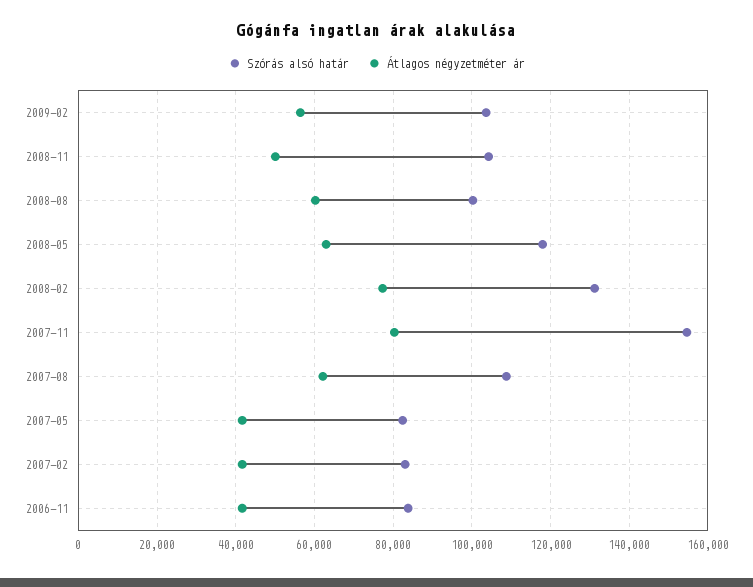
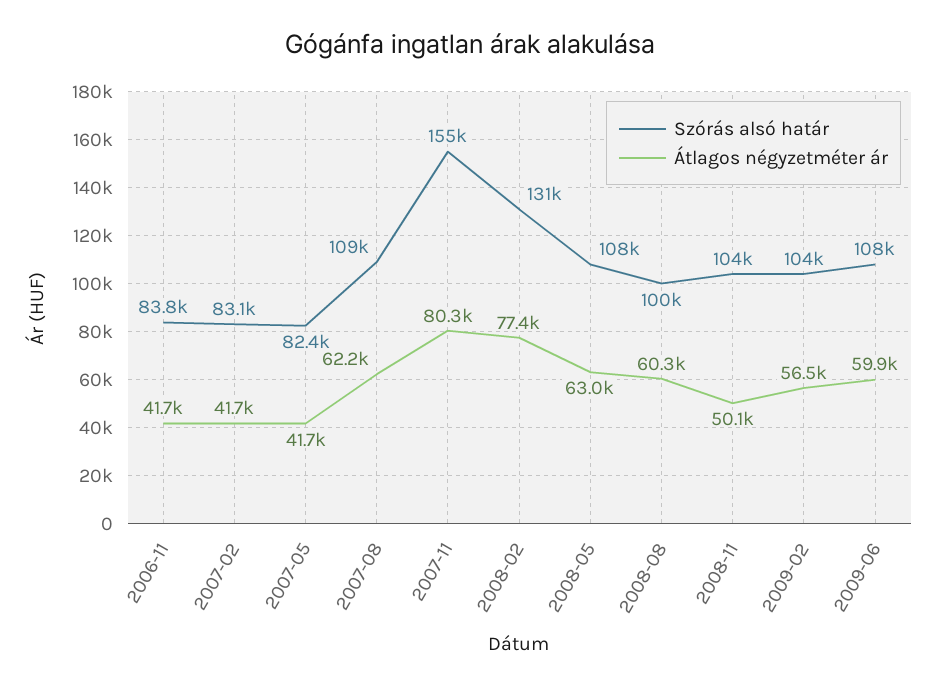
Szórás alsó határ, 2008-05: 118000 -> 108000
Szórás alsó határ, 2009-06: none -> 108000
Átlagos négyzetméter ár, 2009-06: none -> 59900

